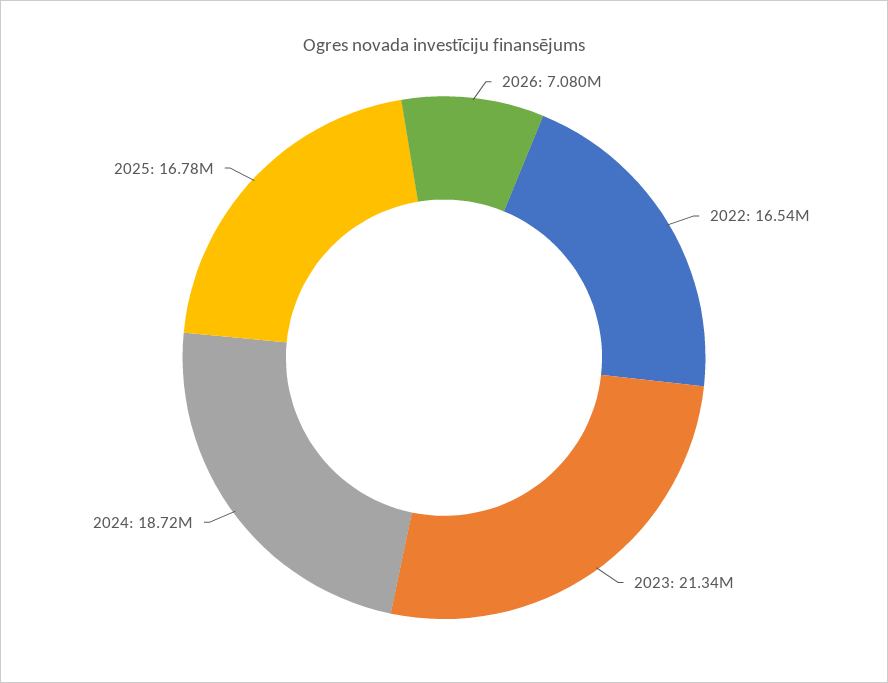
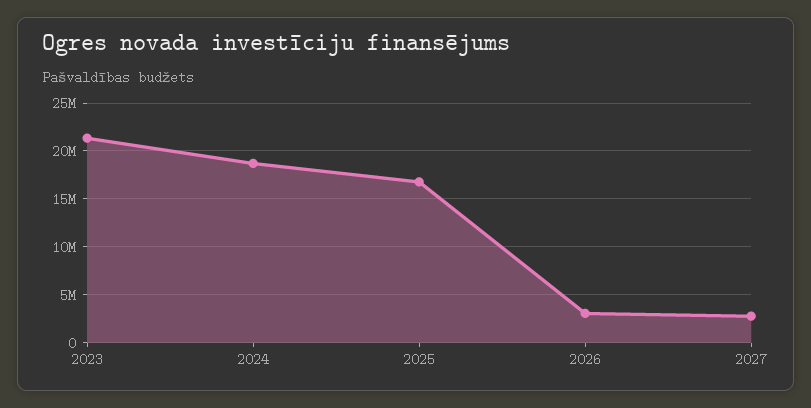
2026: 7080000 -> 3000000
2022: 16540000 -> none
2027: none -> 3000000

